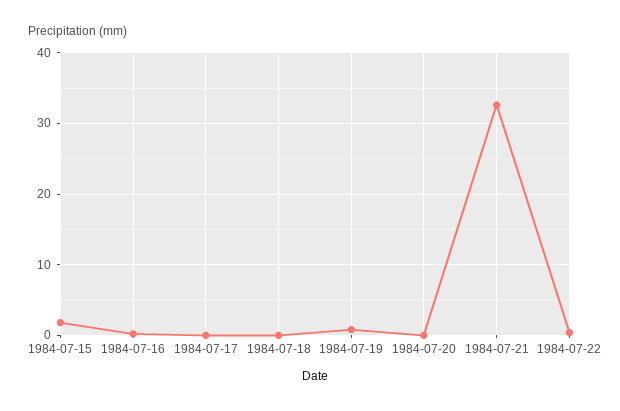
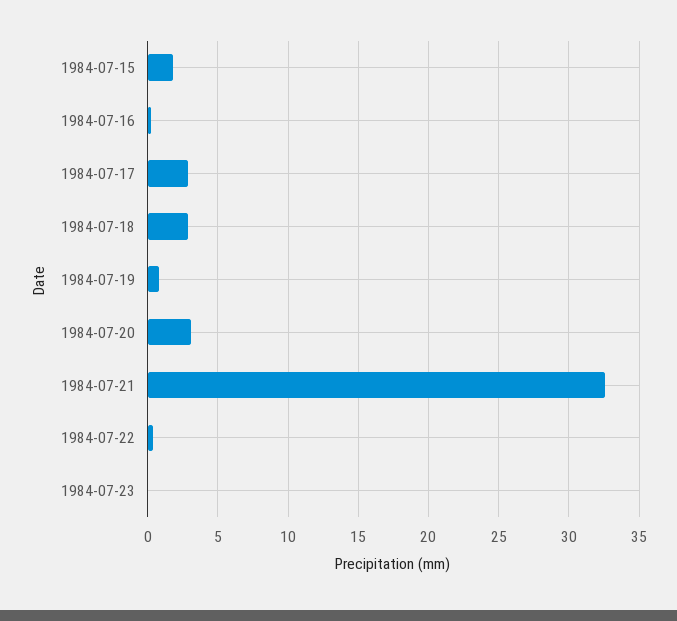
1984-07-17: 0 -> 3
1984-07-18: 0 -> 3
1984-07-20: 0 -> 3
1984-07-23: none -> 0

